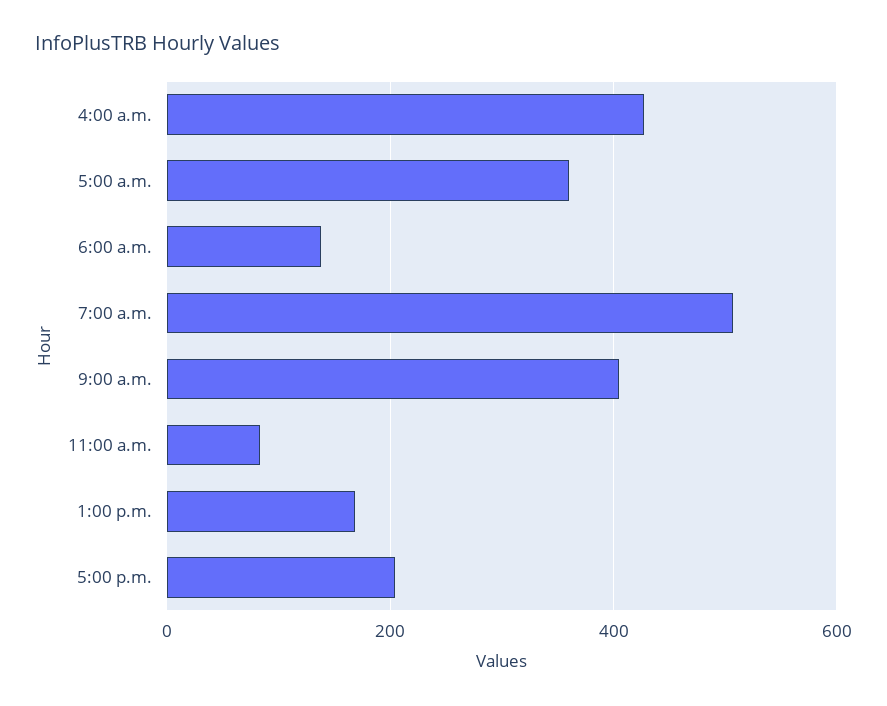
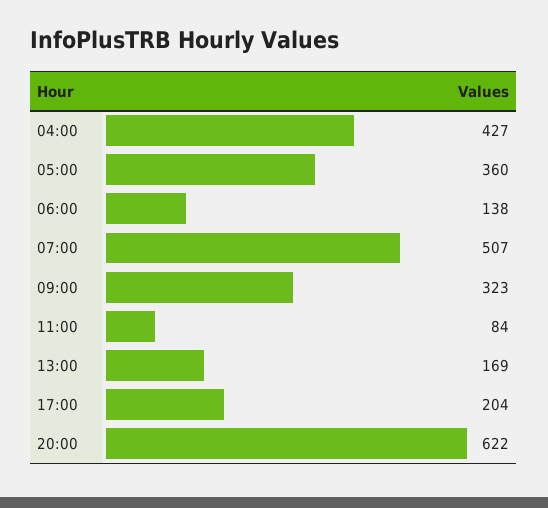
9:00 a.m.: 400 -> 323
20:00: none -> 622

